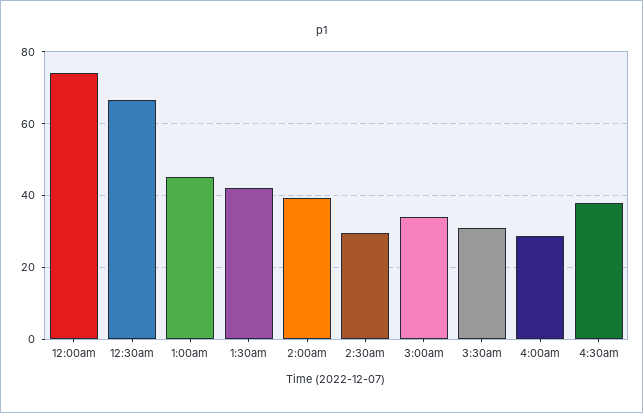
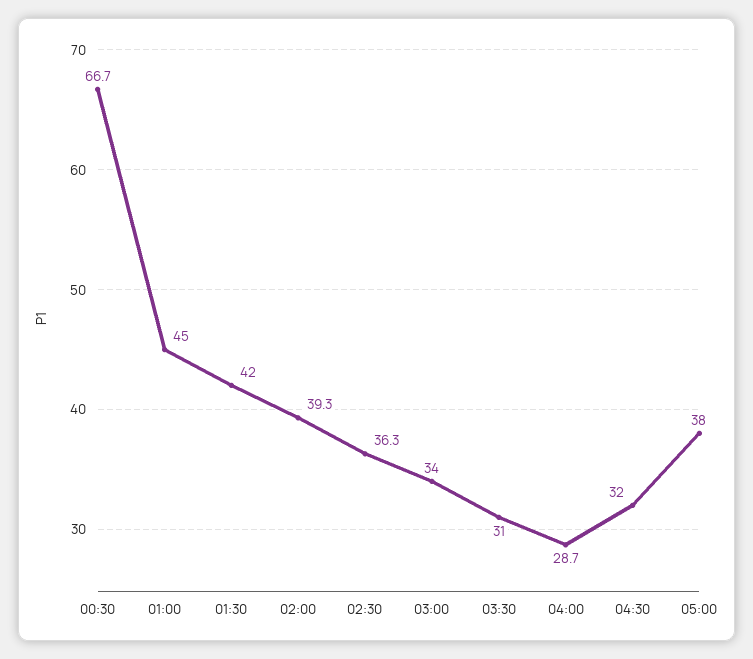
12:00am: 74 -> none
2:30am: 30 -> 36.3
4:30am: 38 -> 32
05:00: none -> 38

